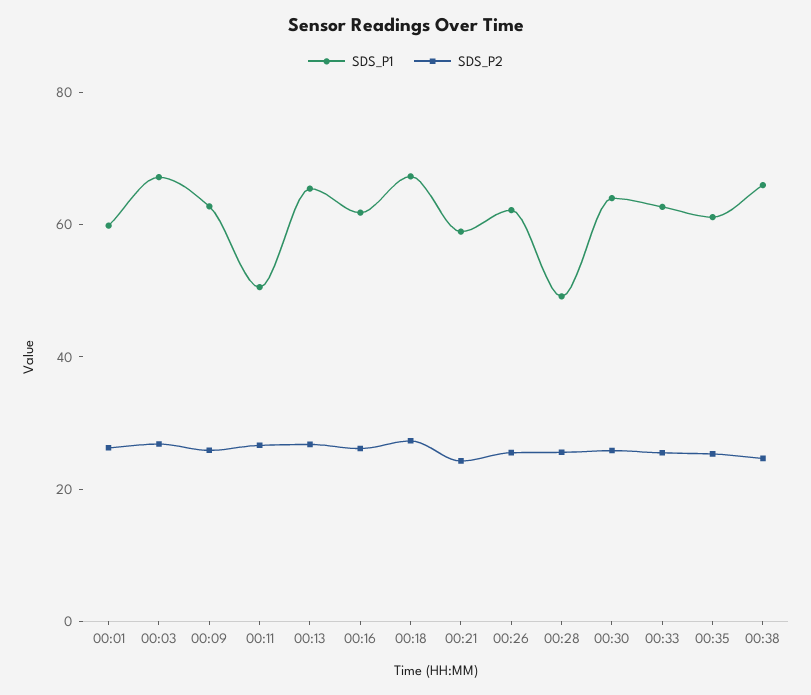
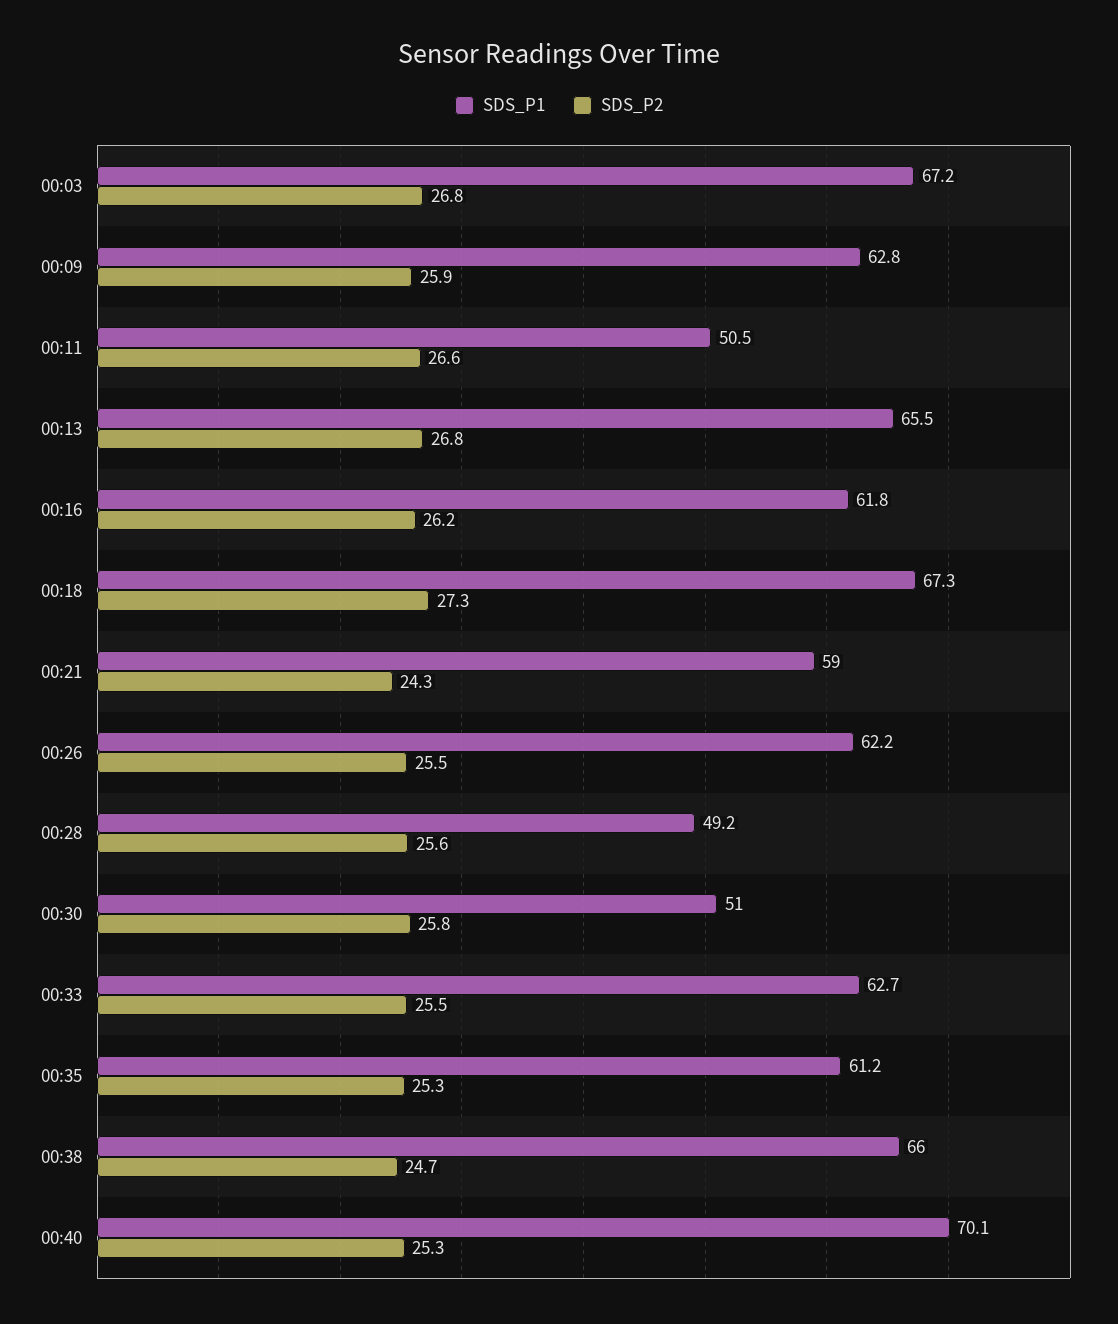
SDS_P1, 00:01: 60 -> none
SDS_P2, 00:01: 25 -> none
SDS_P1, 00:30: 65 -> 51
SDS_P1, 00:40: none -> 70.1
SDS_P2, 00:40: none -> 25.3

